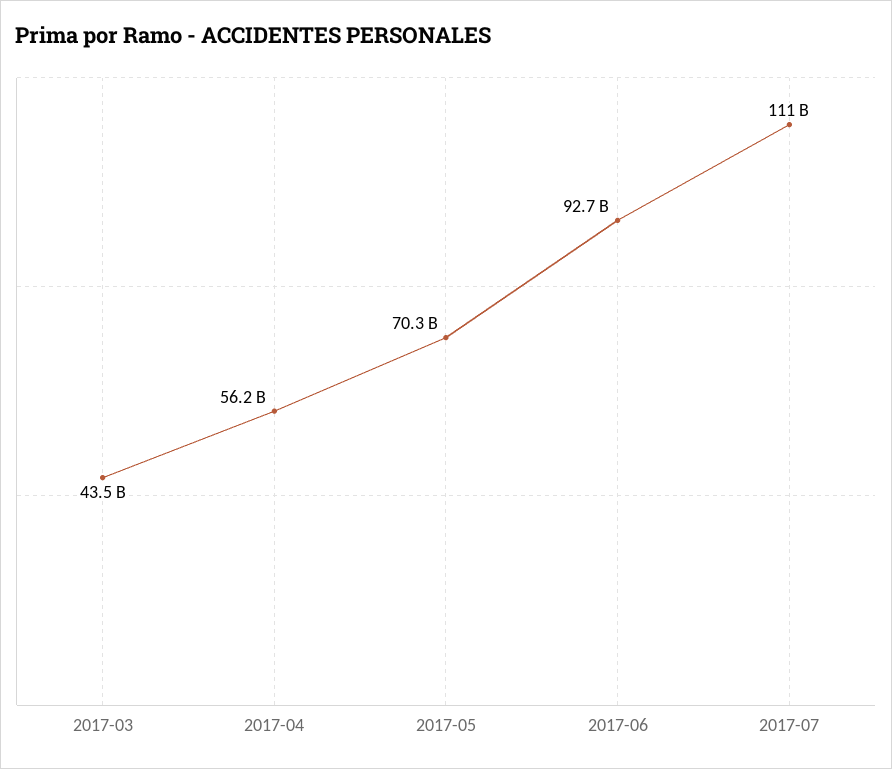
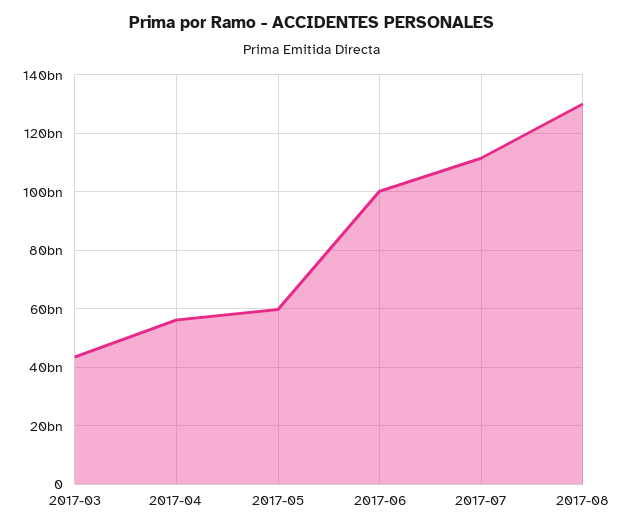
2017-05: 70300000000 -> 60000000000
2017-06: 92700000000 -> 100000000000
2017-08: none -> 130000000000

